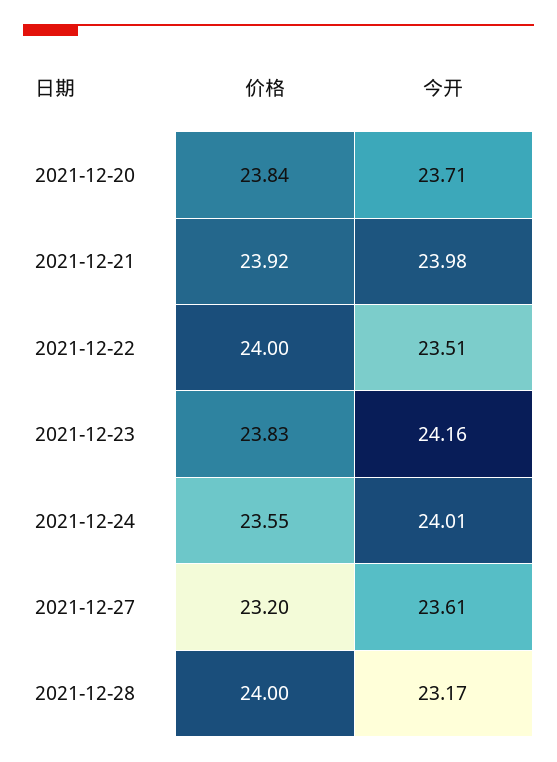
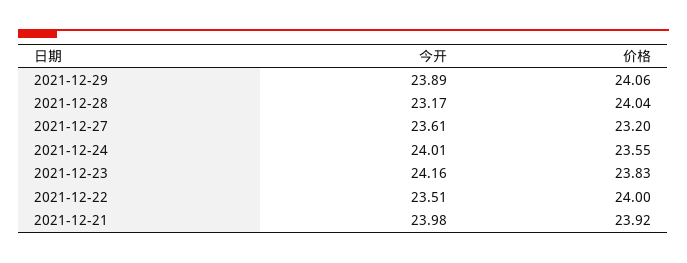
价格, 2021-12-20: 23.84 -> none
今开, 2021-12-20: 23.71 -> none
价格, 2021-12-28: 24 -> 24.04
今开, 2021-12-29: none -> 23.89
价格, 2021-12-29: none -> 24.06

